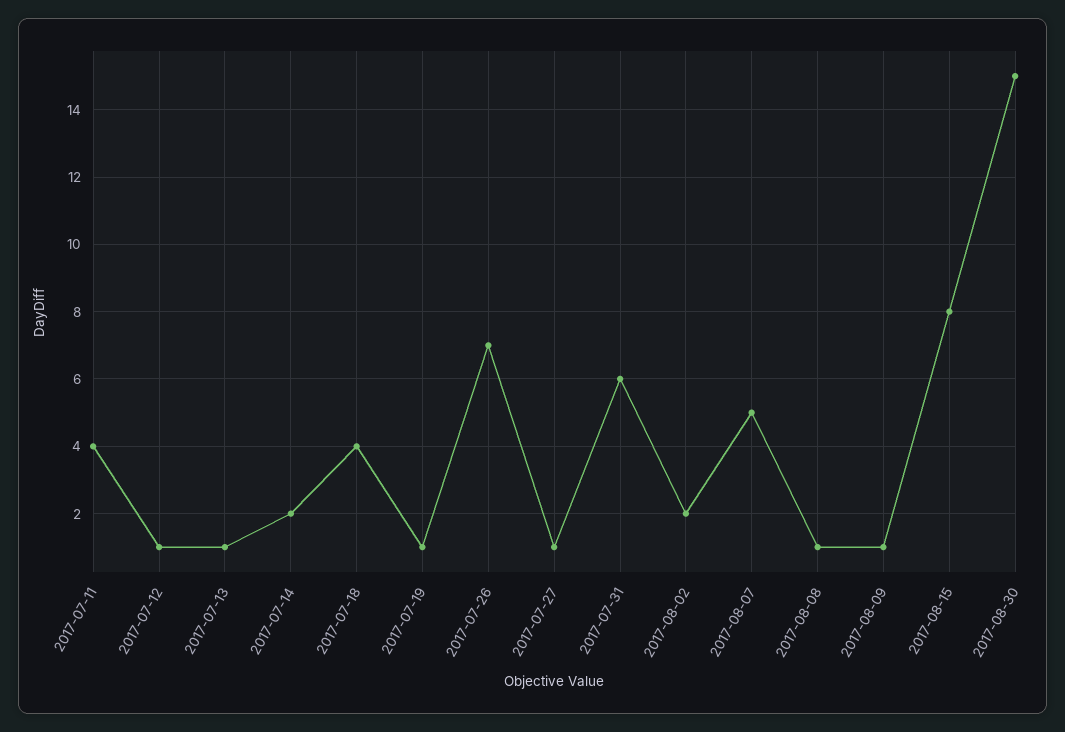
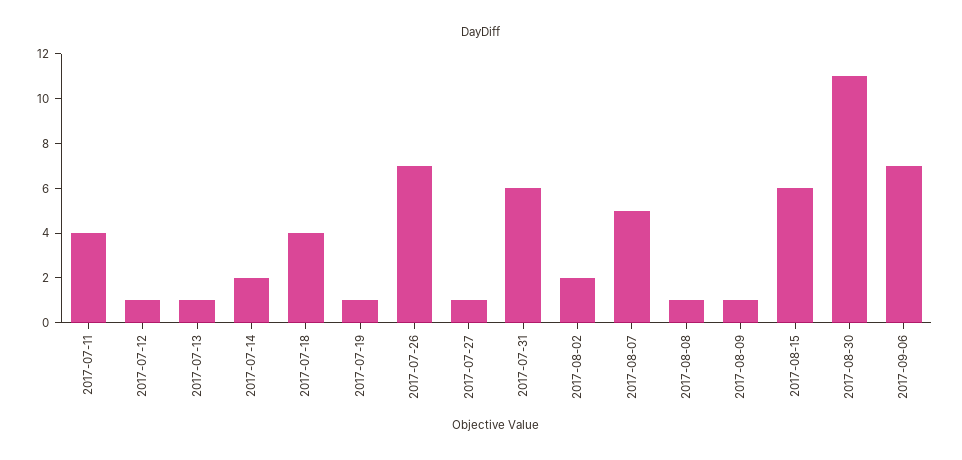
2017-08-15: 8 -> 6
2017-08-30: 15 -> 11
2017-09-06: none -> 7

